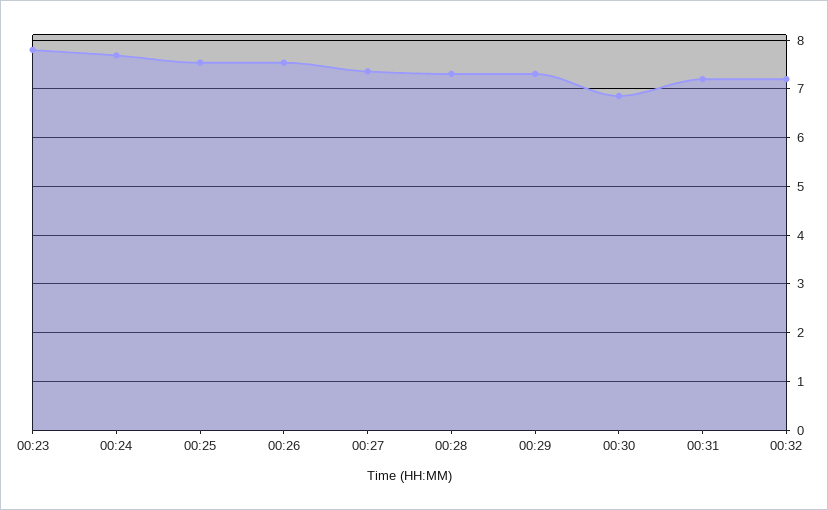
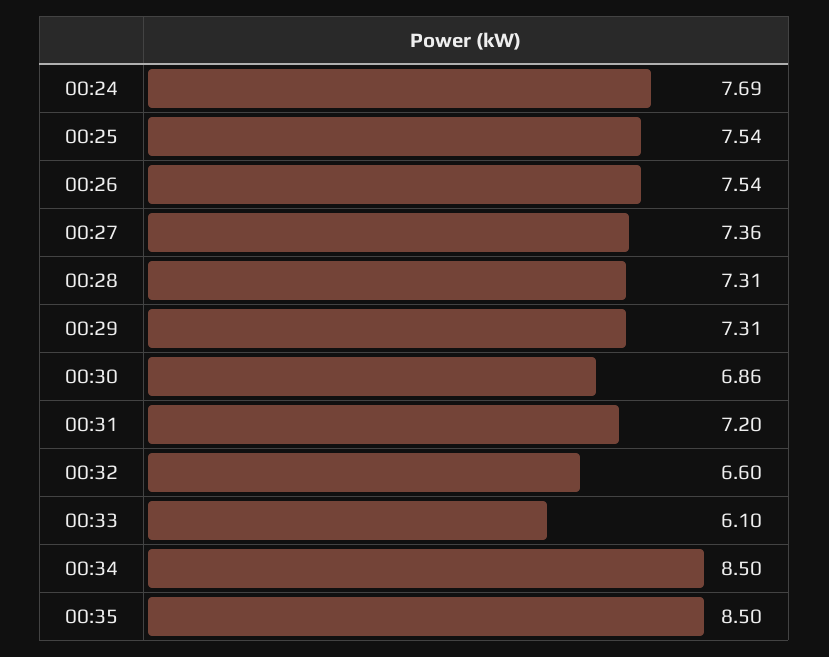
00:23: 7.8 -> none
00:32: 7.2 -> 6.6
00:33: none -> 6.1
00:34: none -> 8.5
00:35: none -> 8.5

